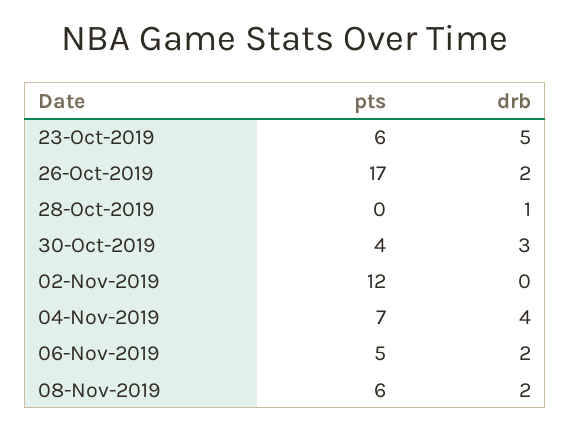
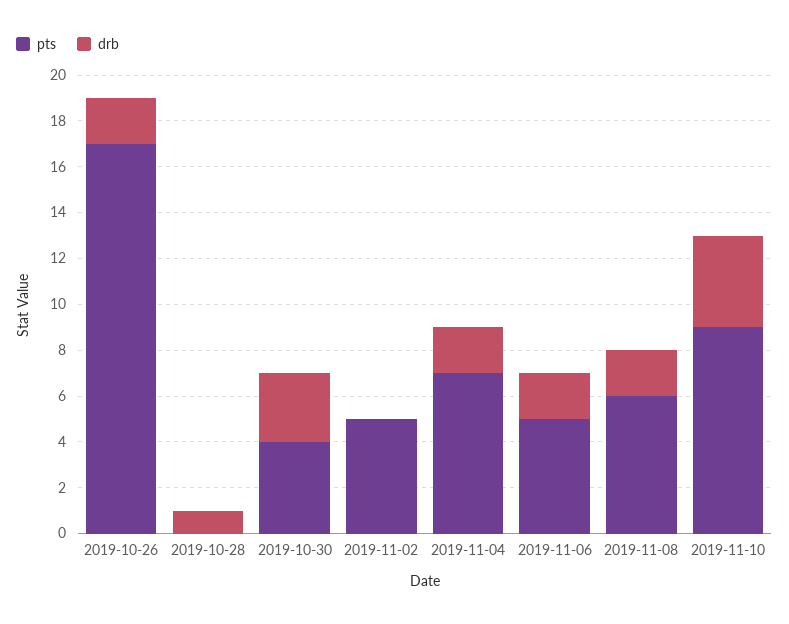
pts, 23-Oct-2019: 6 -> none
drb, 23-Oct-2019: 5 -> none
pts, 02-Nov-2019: 12 -> 5
drb, 04-Nov-2019: 4 -> 2
pts, 2019-11-10: none -> 9
drb, 2019-11-10: none -> 4

